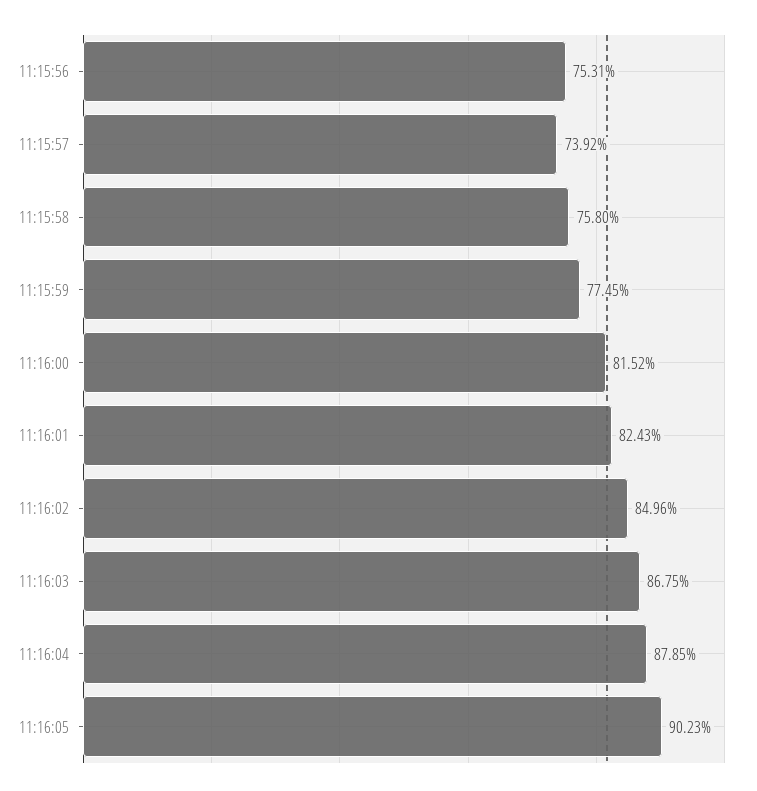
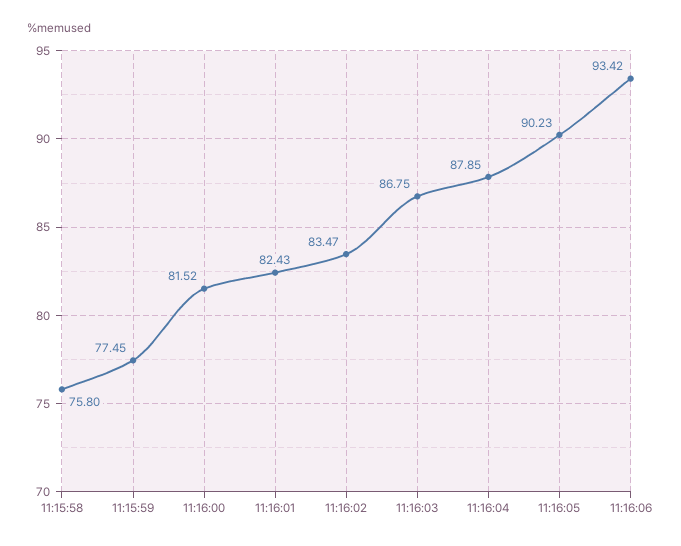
11:15:56: 75.31 -> none
11:15:57: 73.92 -> none
11:16:02: 84.96 -> 83.47
11:16:06: none -> 93.42

